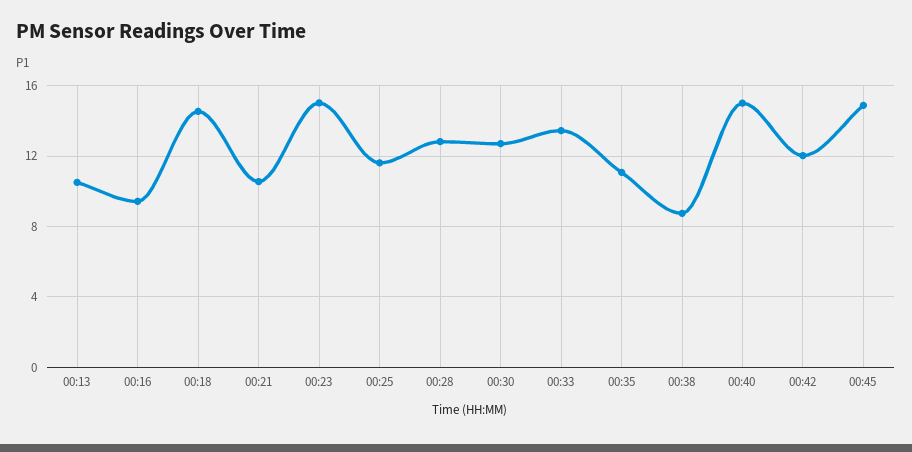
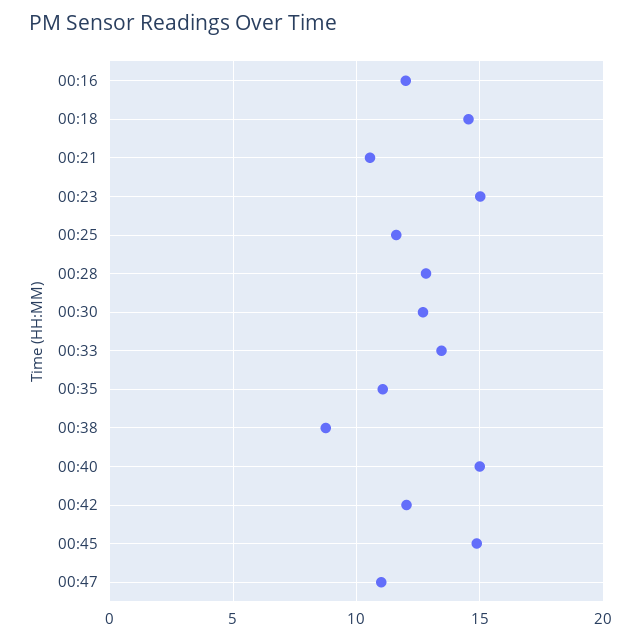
00:13: 10.5 -> none
00:16: 9.5 -> 12
00:47: none -> 11

